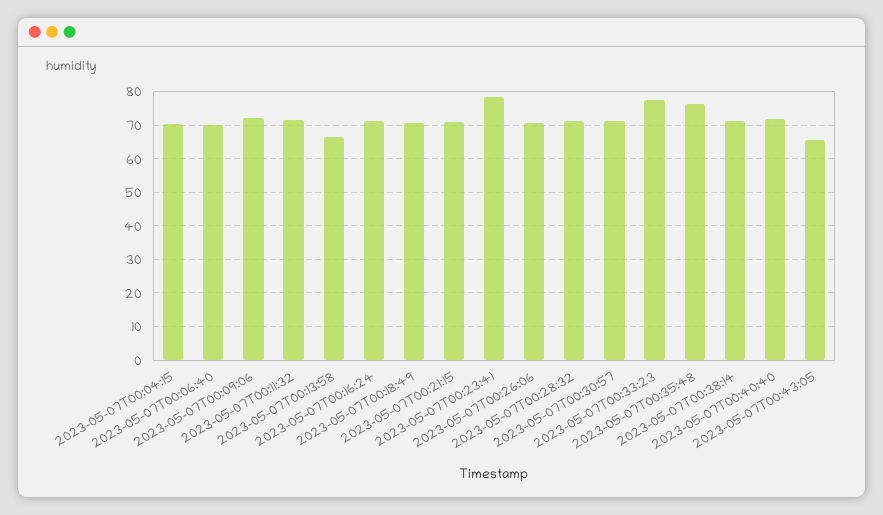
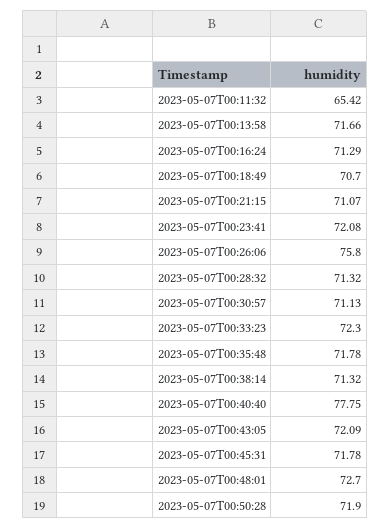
2023-05-07T00:04:15: 70 -> none
2023-05-07T00:06:40: 70 -> none
2023-05-07T00:09:06: 72 -> none
2023-05-07T00:11:32: 72 -> 65.42
2023-05-07T00:13:58: 66 -> 71.66
2023-05-07T00:23:41: 78 -> 72.08
2023-05-07T00:26:06: 70 -> 75.8
2023-05-07T00:33:23: 78 -> 72.3
2023-05-07T00:35:48: 76 -> 71.78
2023-05-07T00:40:40: 72 -> 77.75
2023-05-07T00:43:05: 66 -> 72.09
2023-05-07T00:45:31: none -> 71.78
2023-05-07T00:48:01: none -> 72.7
2023-05-07T00:50:28: none -> 71.9

